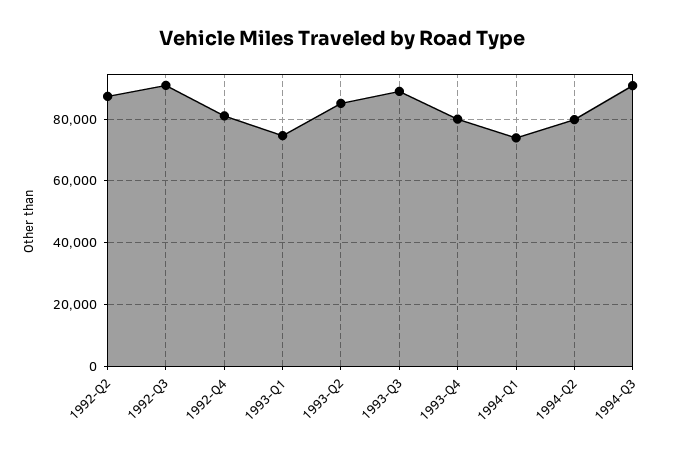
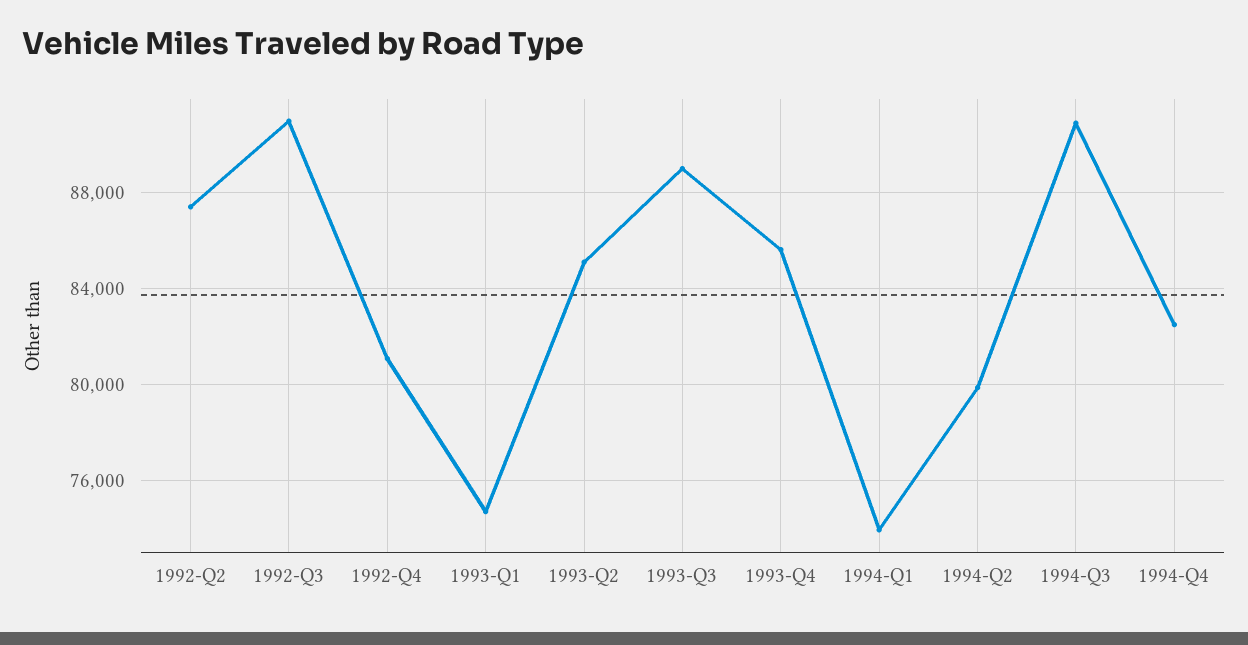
1993-Q4: 80000 -> 85500
1994-Q4: none -> 82500

